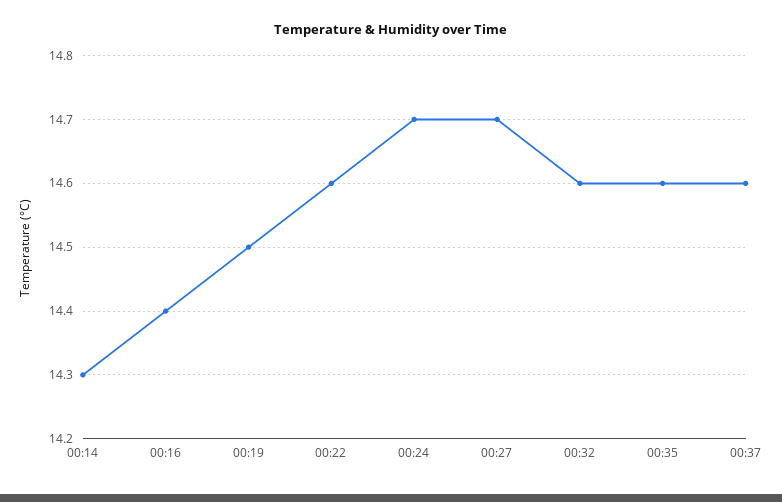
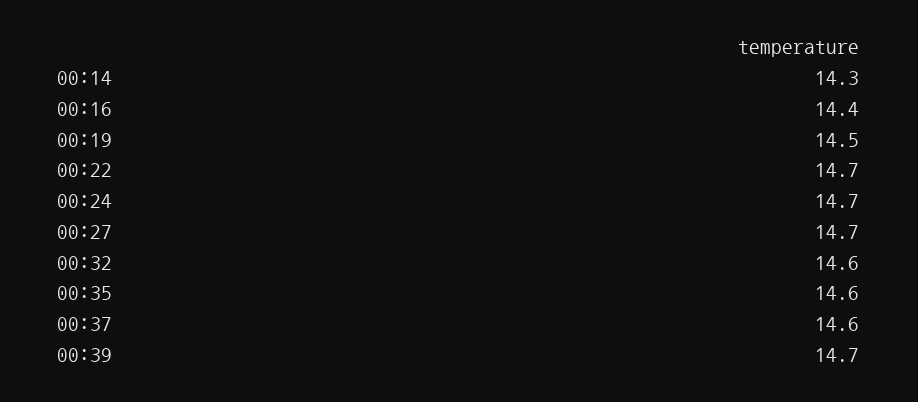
00:22: 14.6 -> 14.7
00:39: none -> 14.7

